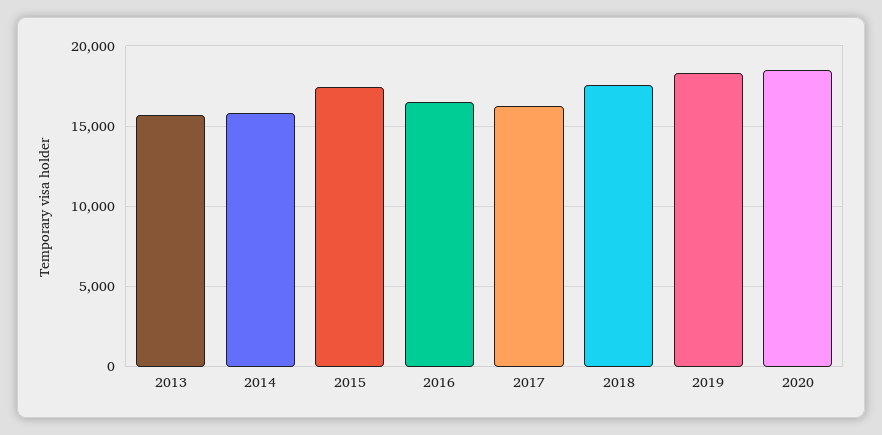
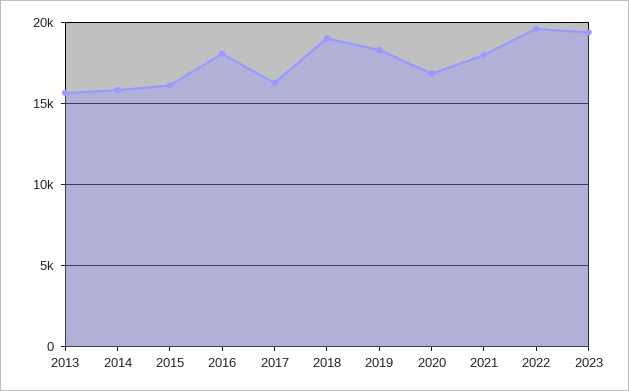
2015: 17500 -> 16000
2016: 16500 -> 18000
2018: 17500 -> 19000
2020: 18500 -> 17000
2021: none -> 18000
2022: none -> 19500
2023: none -> 19500

